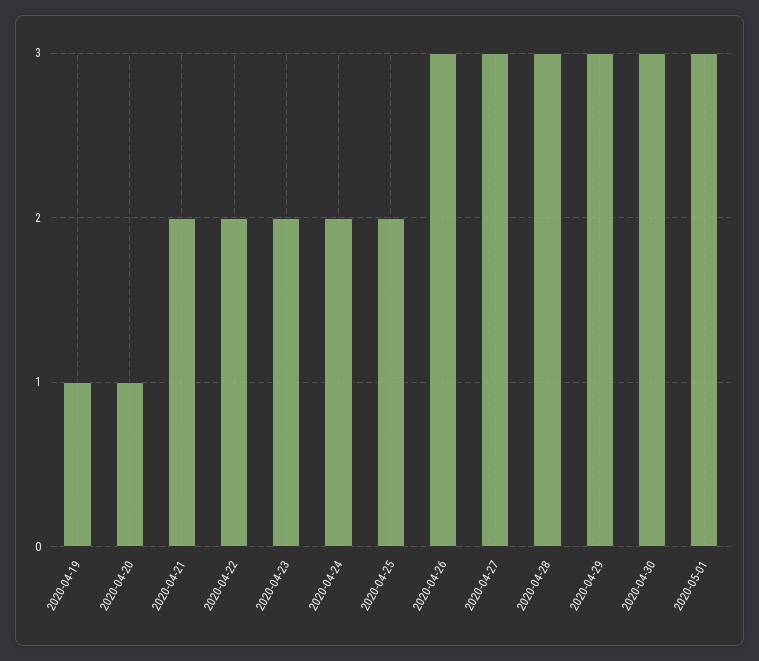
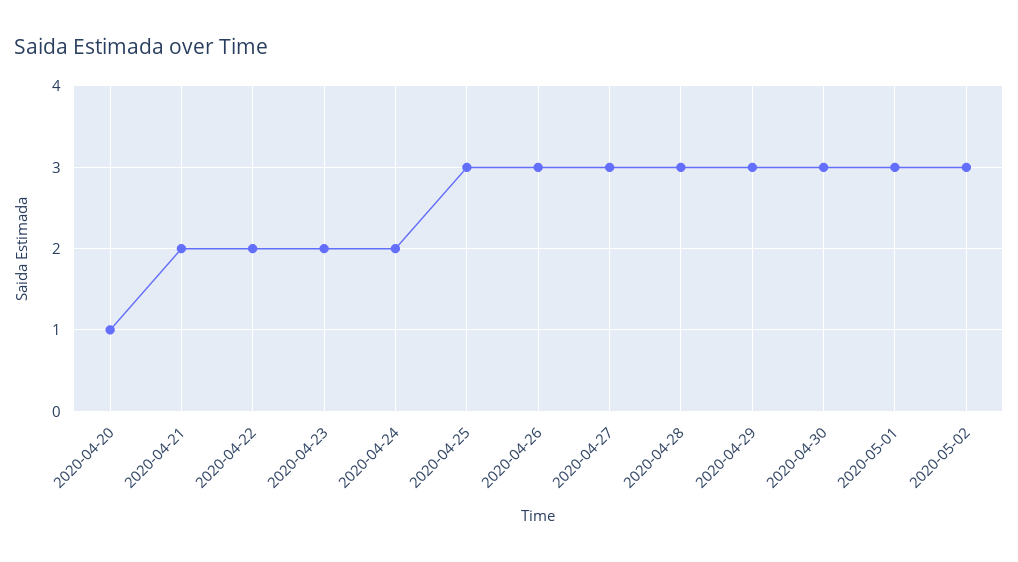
2020-04-19: 1 -> none
2020-04-25: 2 -> 3
2020-05-02: none -> 3

